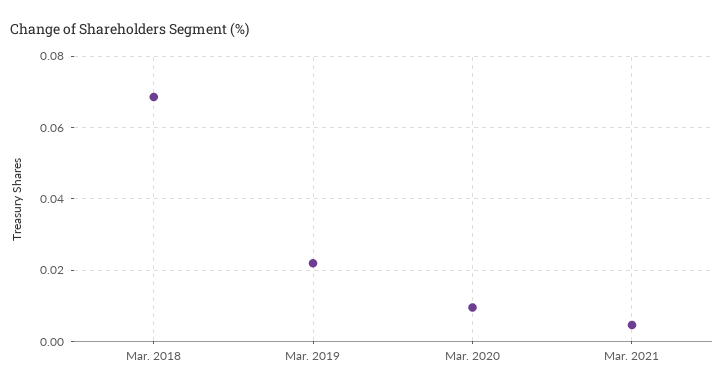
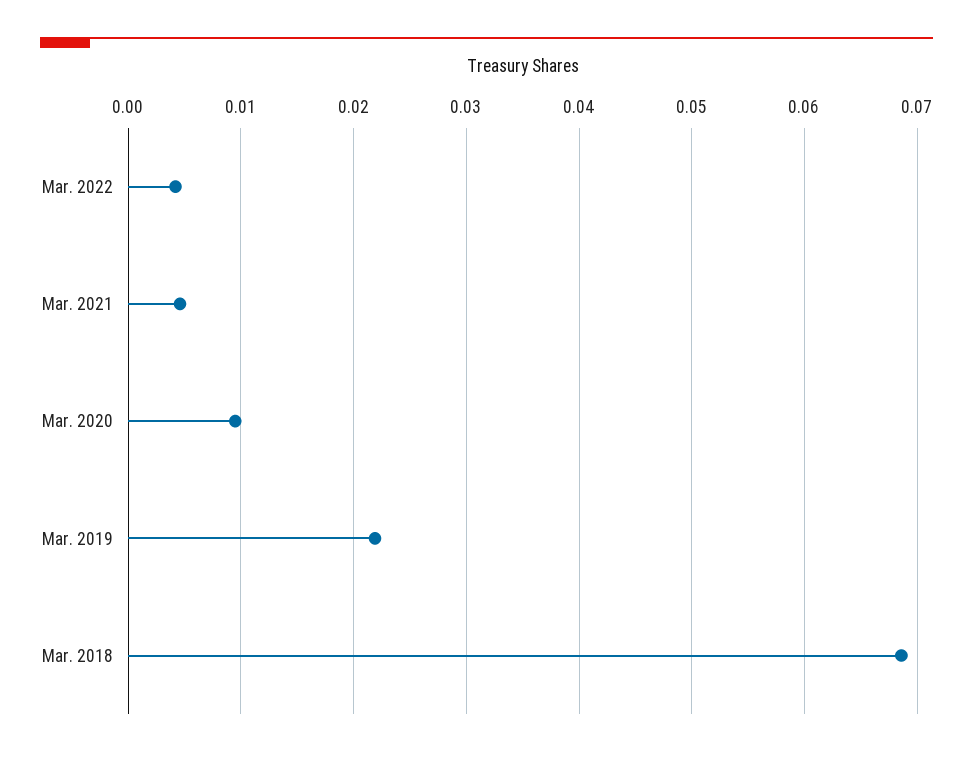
Mar. 2022: none -> 0.004

